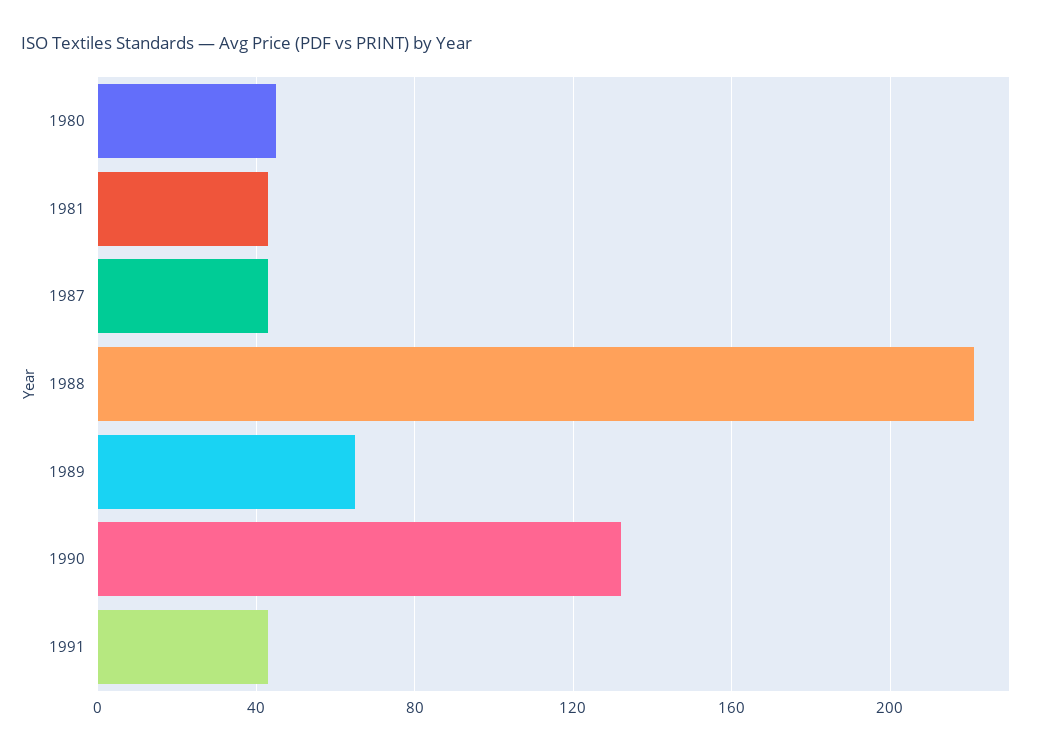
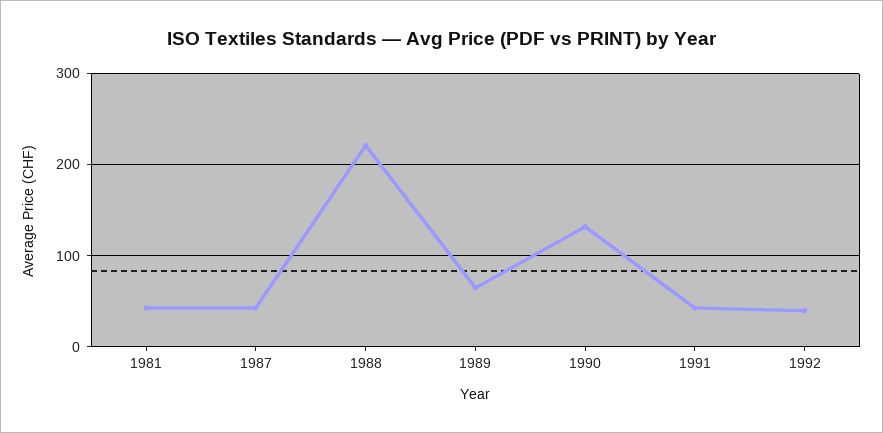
1980: 45 -> none
1992: none -> 40

